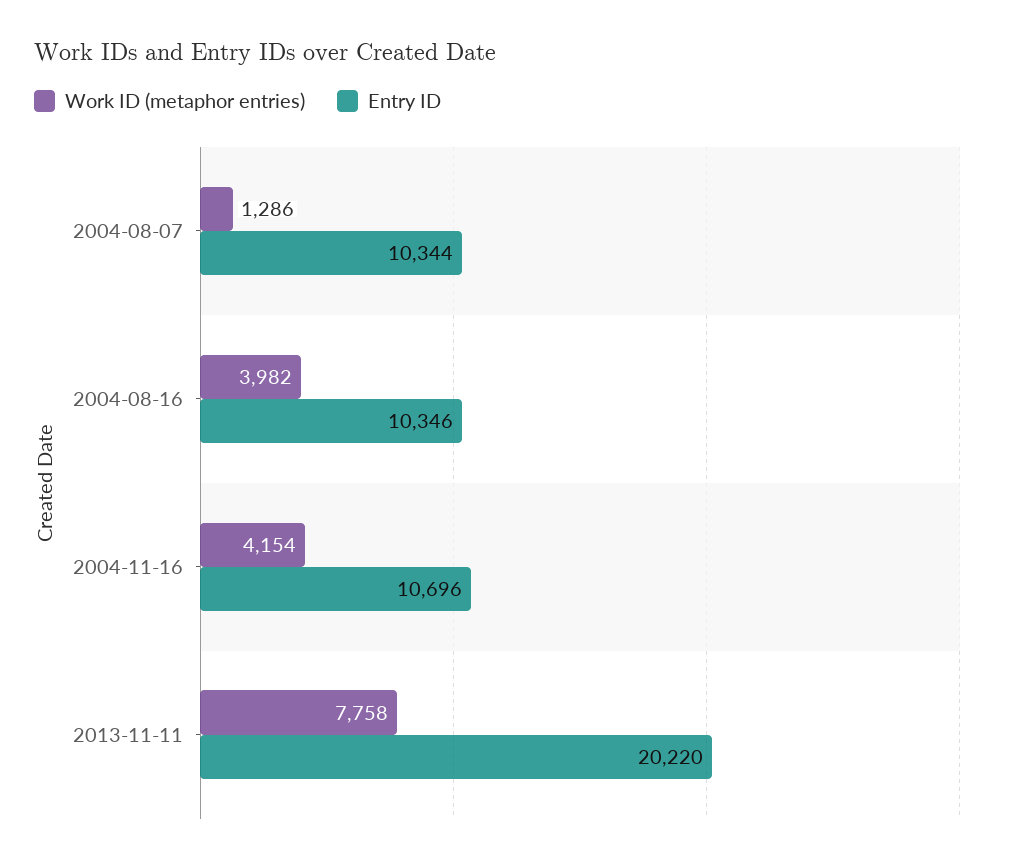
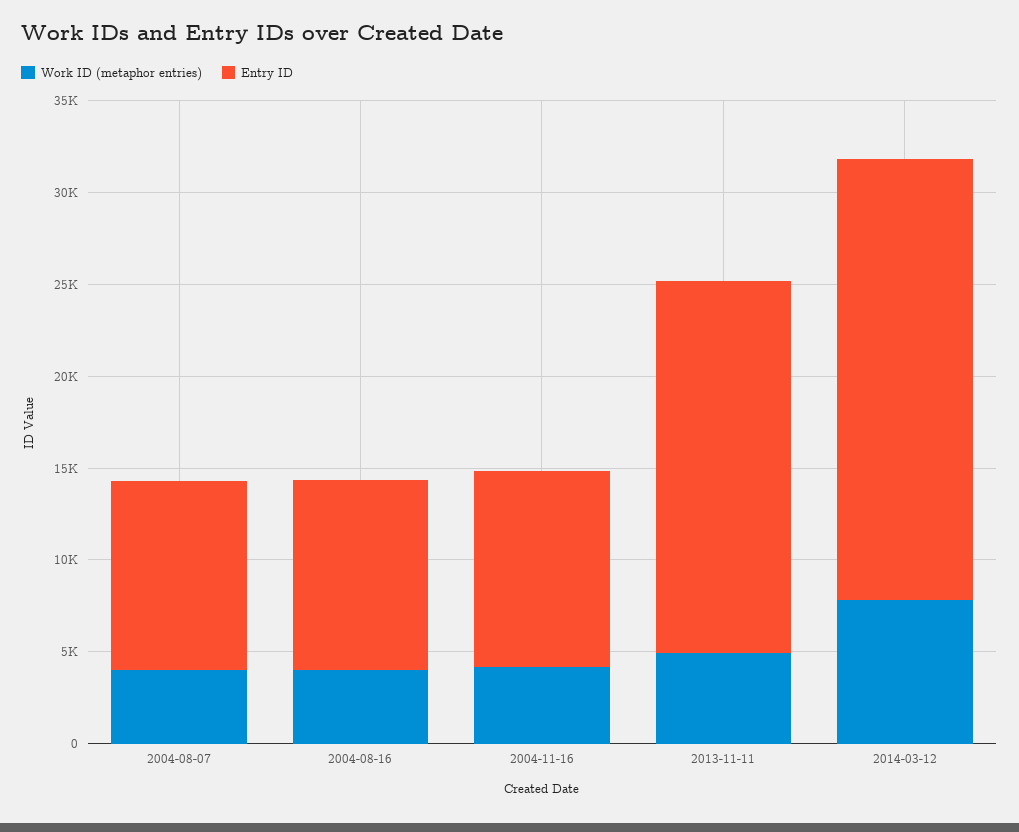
Work ID (metaphor entries), 2004-08-07: 1286 -> 4000
Work ID (metaphor entries), 2013-11-11: 7758 -> 5000
Work ID (metaphor entries), 2014-03-12: none -> 8000
Entry ID, 2014-03-12: none -> 24000

